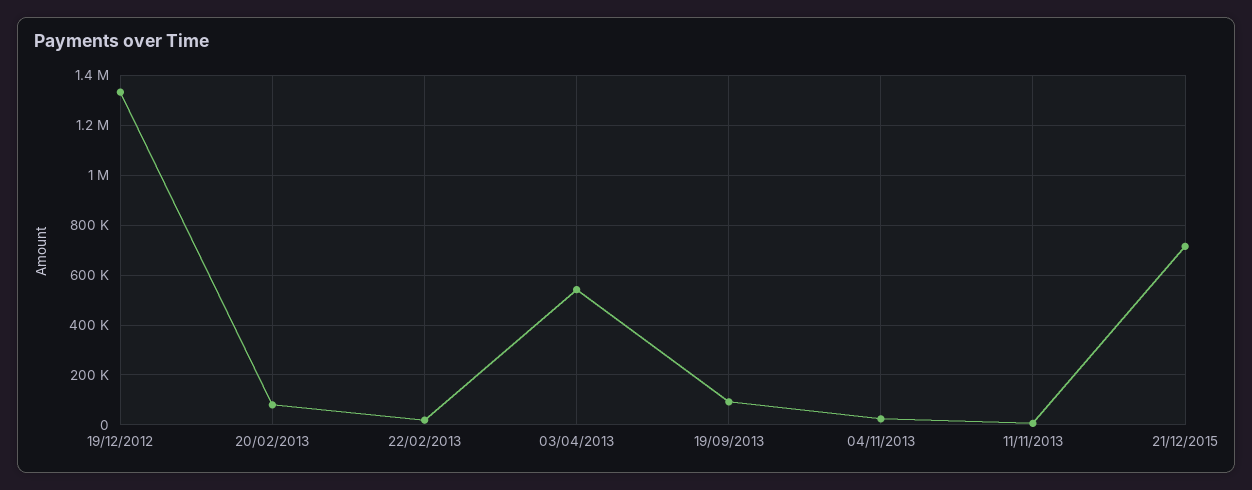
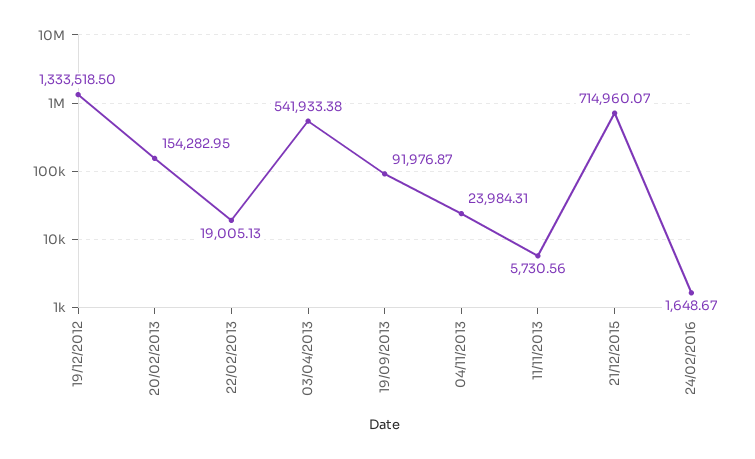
20/02/2013: 75000 -> 154282.95
24/02/2016: none -> 1648.67

